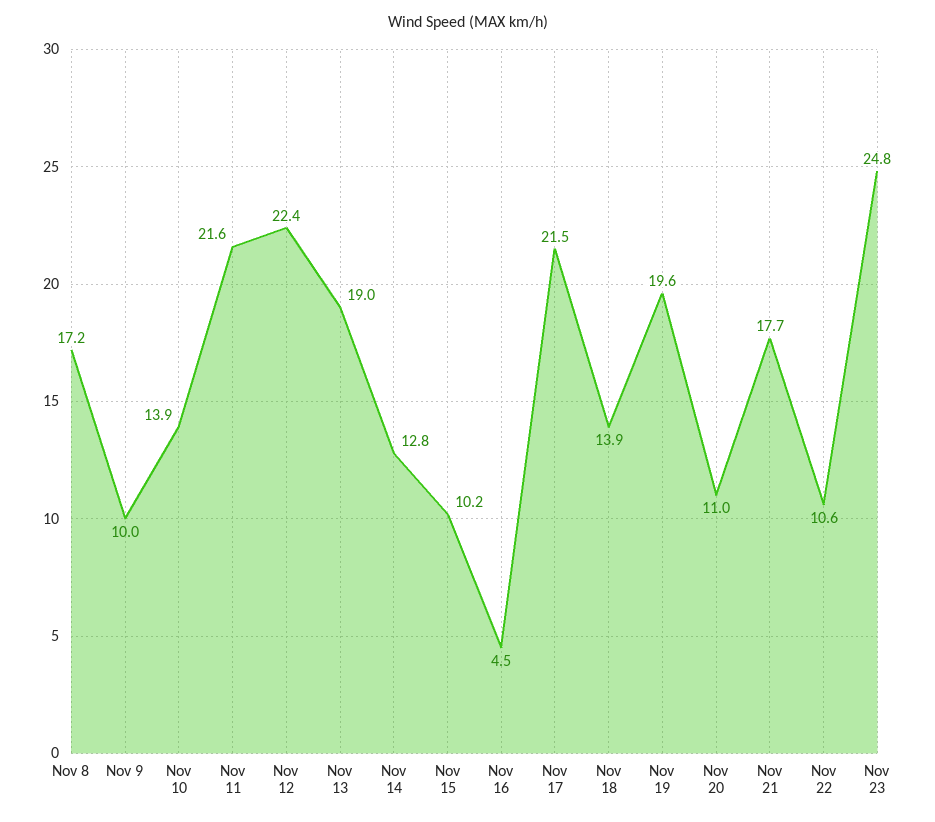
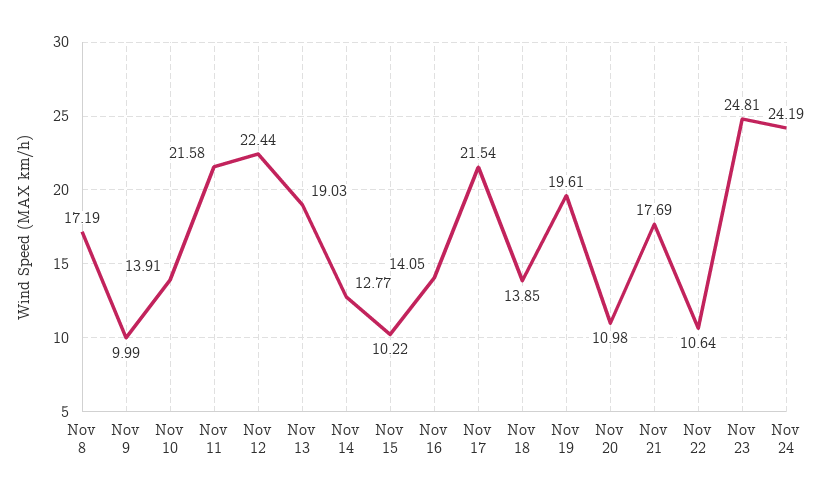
Nov 16: 4.5 -> 14.05
Nov 24: none -> 24.19

